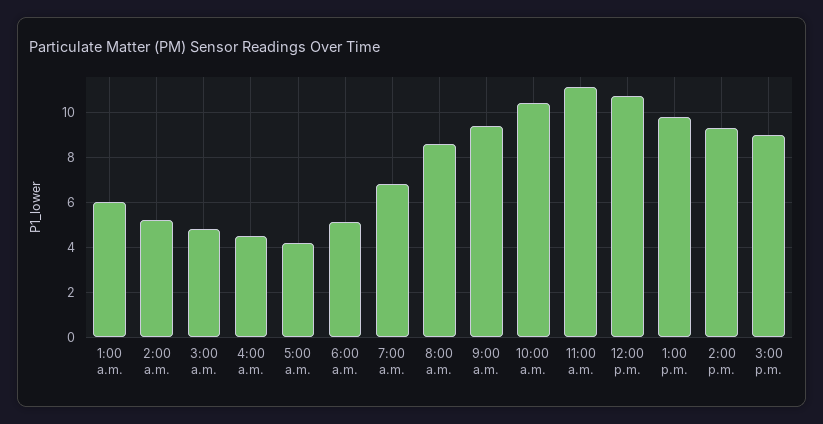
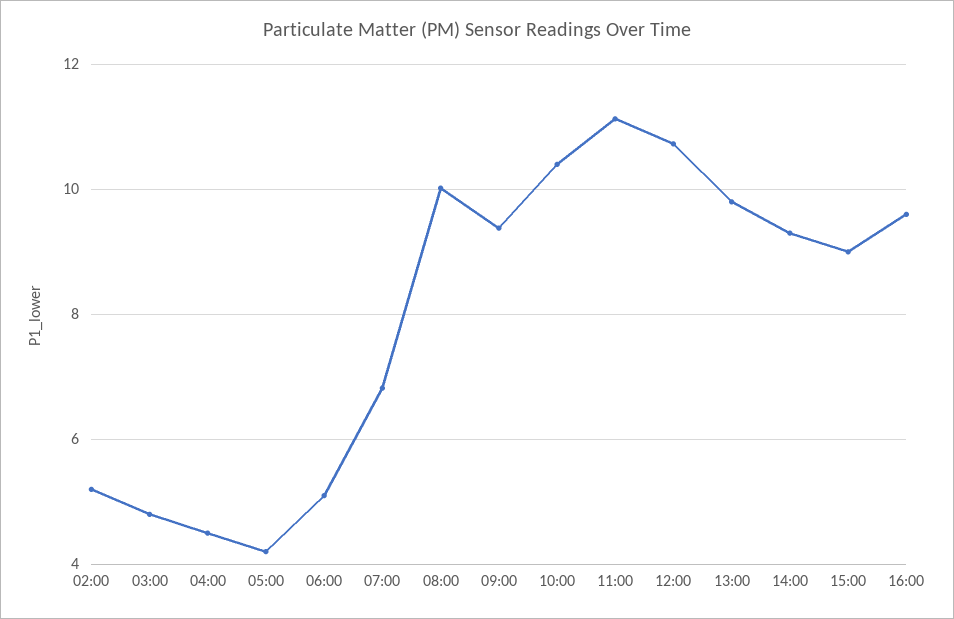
1:00 a.m.: 6 -> none
8:00 a.m.: 8.5 -> 10
16:00: none -> 9.6

